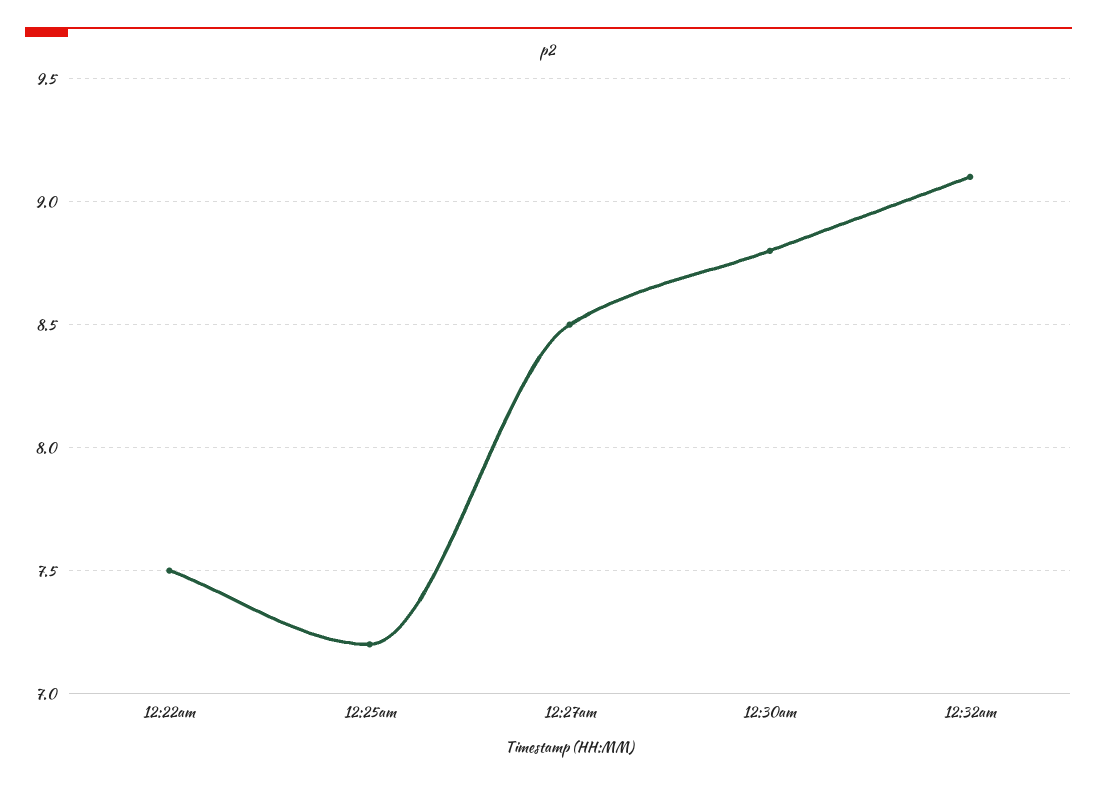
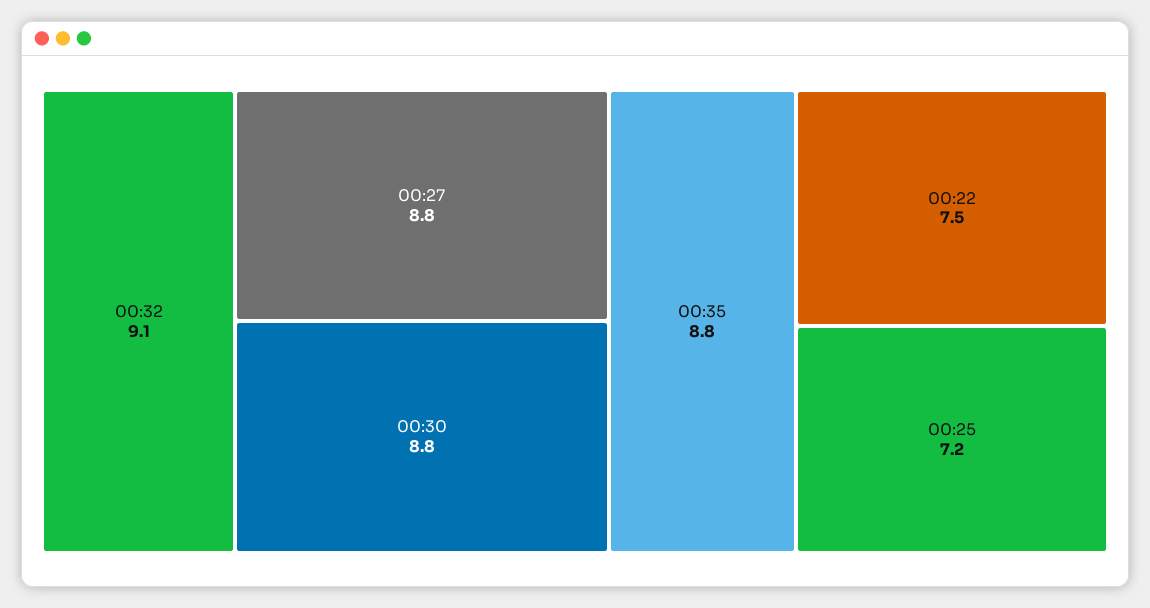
12:27am: 8.5 -> 8.8
00:35: none -> 8.8

